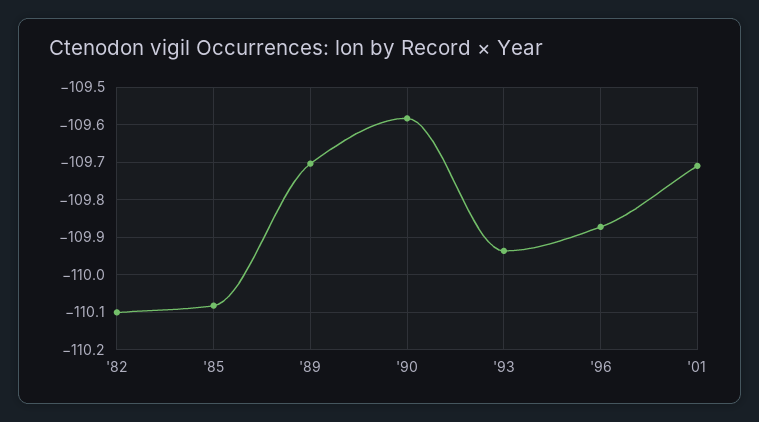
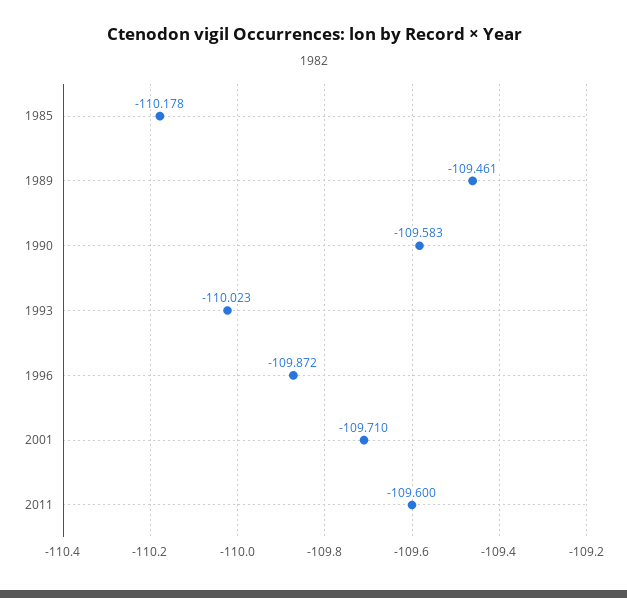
'82: -110.1 -> none
'85: -110.08 -> -110.178
'89: -109.7 -> -109.461
'93: -109.94 -> -110.023
2011: none -> -109.6

